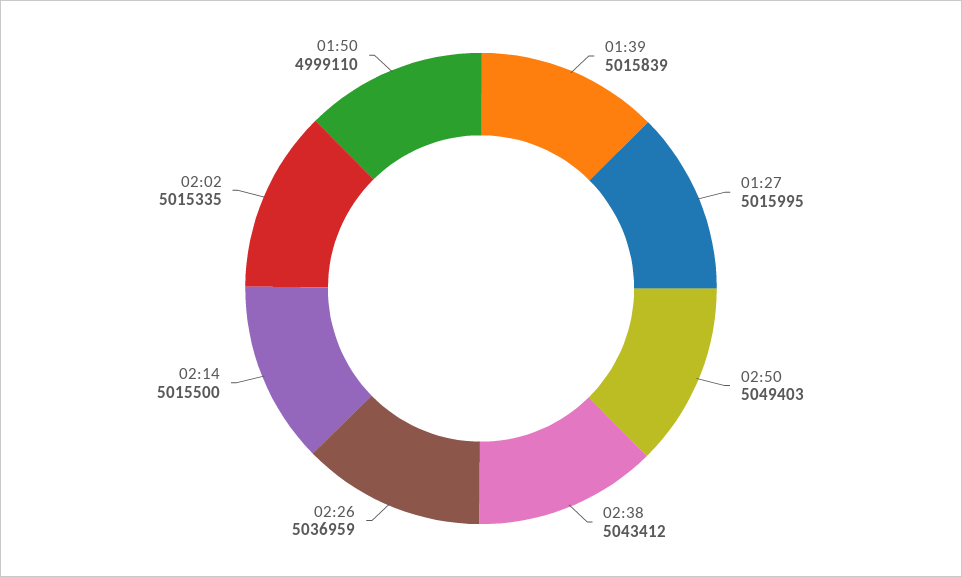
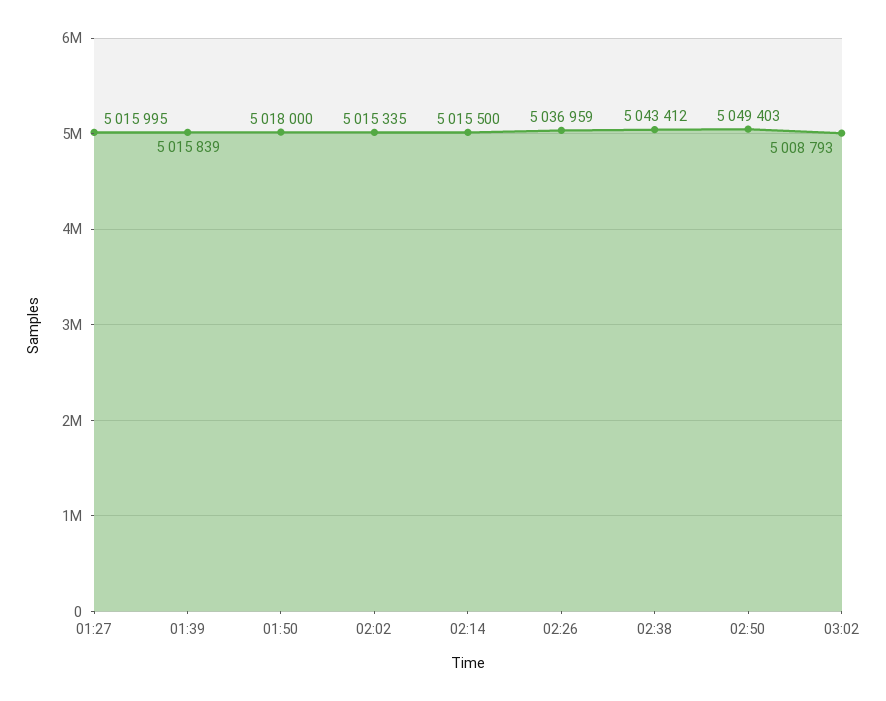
01:50: 4999110 -> 5018000
03:02: none -> 5008793

